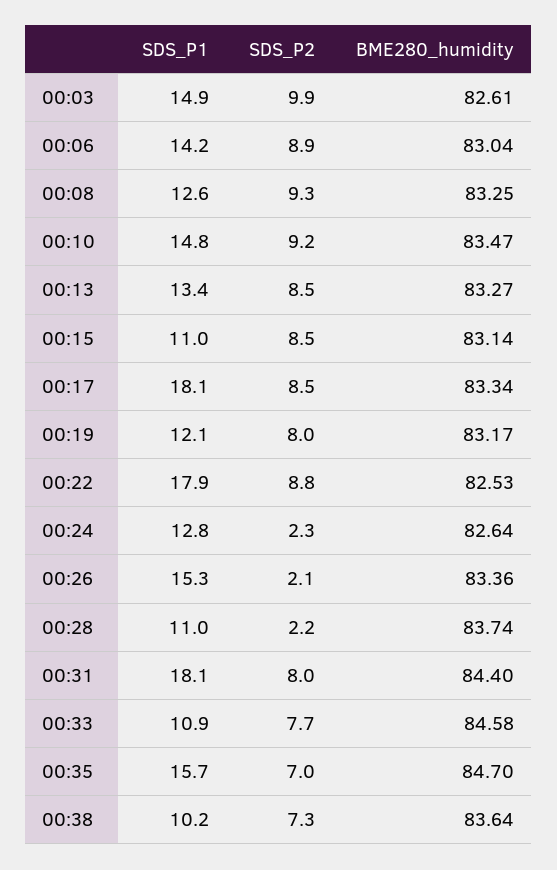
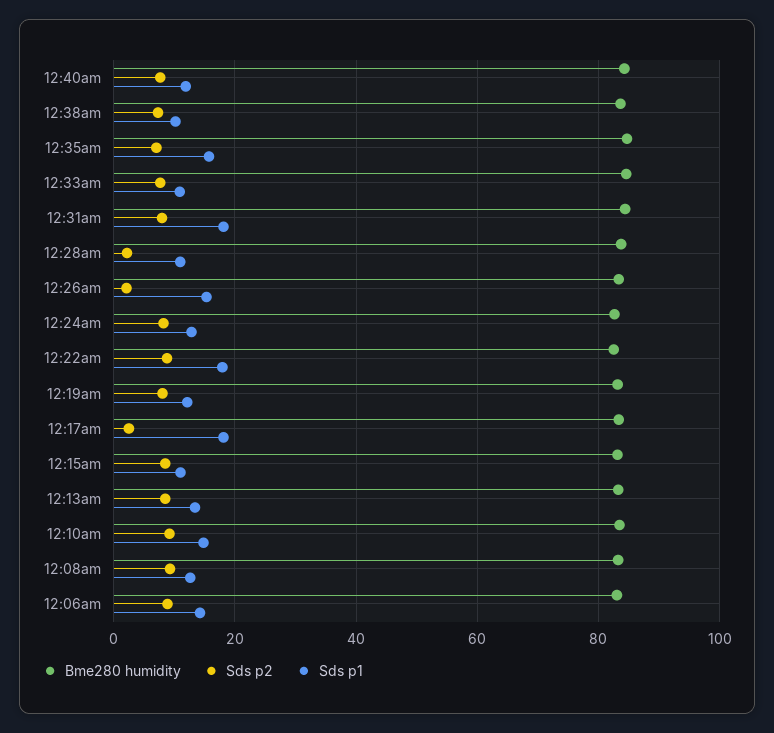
SDS_P1, 00:03: 14.9 -> none
SDS_P2, 00:03: 9.9 -> none
BME280_humidity, 00:03: 82.61 -> none
SDS_P2, 00:17: 8.5 -> 2
SDS_P2, 00:24: 2.3 -> 8
BME280_humidity, 12:40am: none -> 84
SDS_P2, 12:40am: none -> 8
SDS_P1, 12:40am: none -> 12

